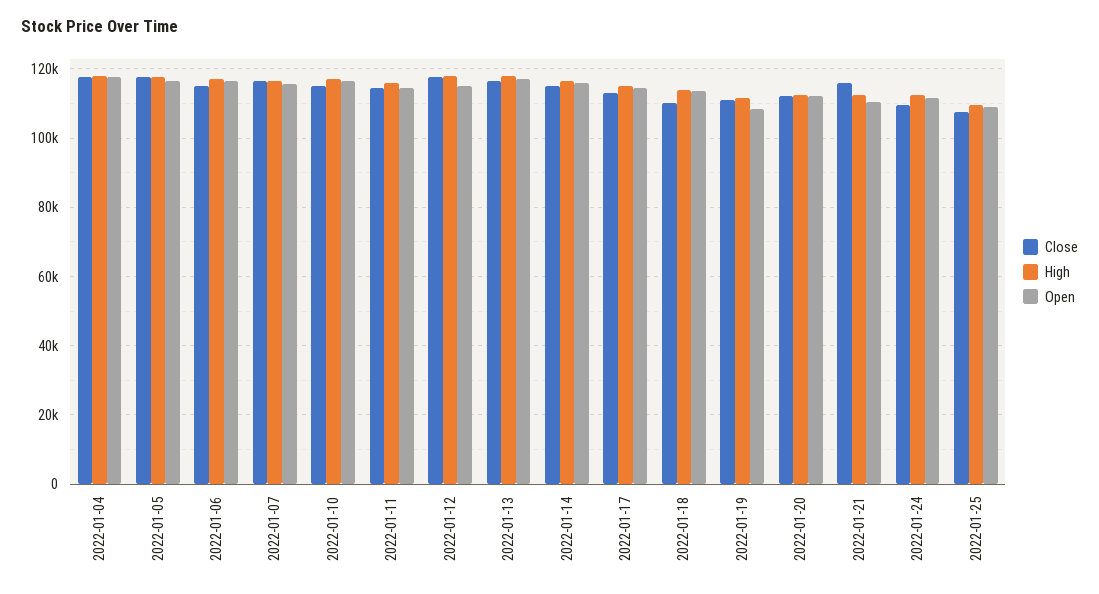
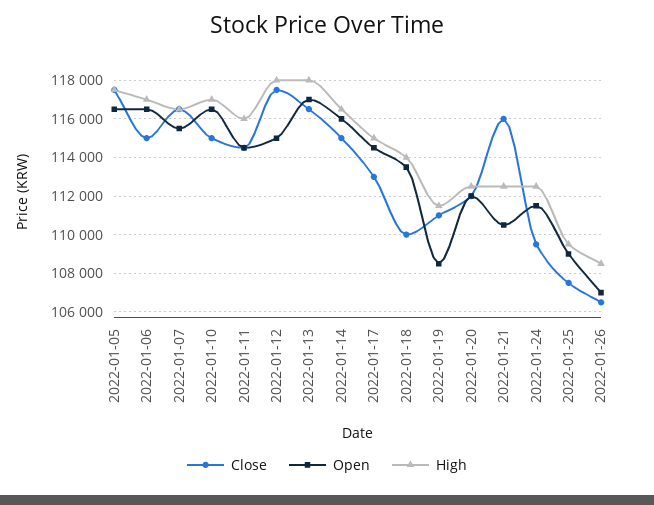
Close, 2022-01-04: 118000 -> none
High, 2022-01-04: 118000 -> none
Open, 2022-01-04: 118000 -> none
Close, 2022-01-26: none -> 106500
Open, 2022-01-26: none -> 107000
High, 2022-01-26: none -> 108500

